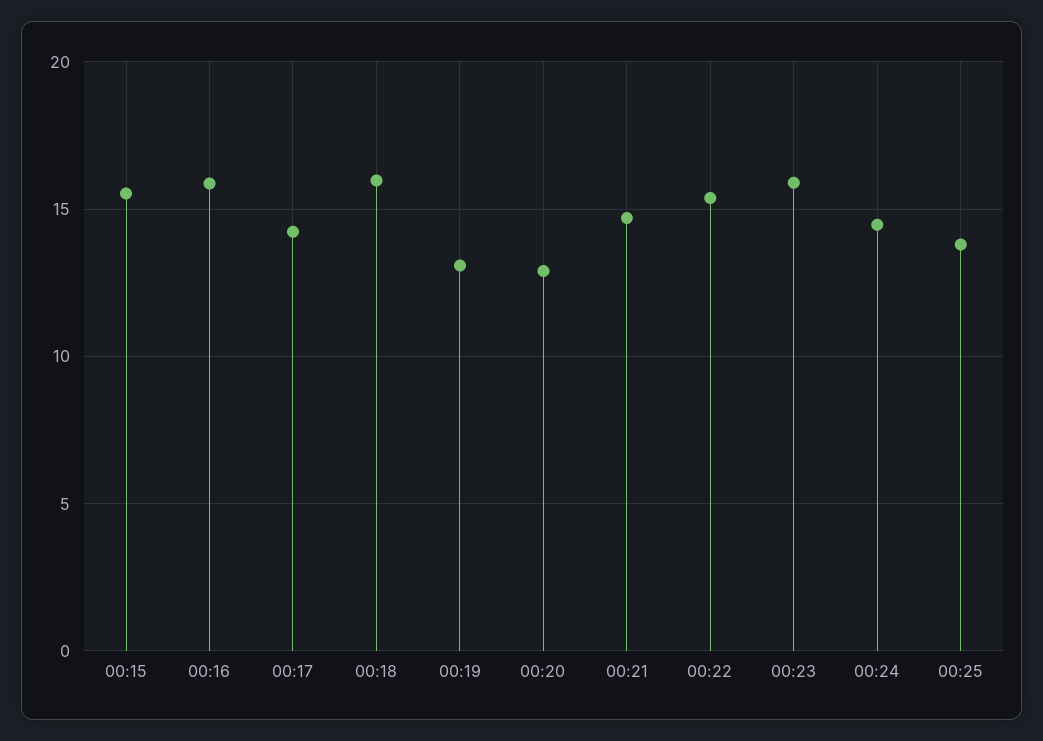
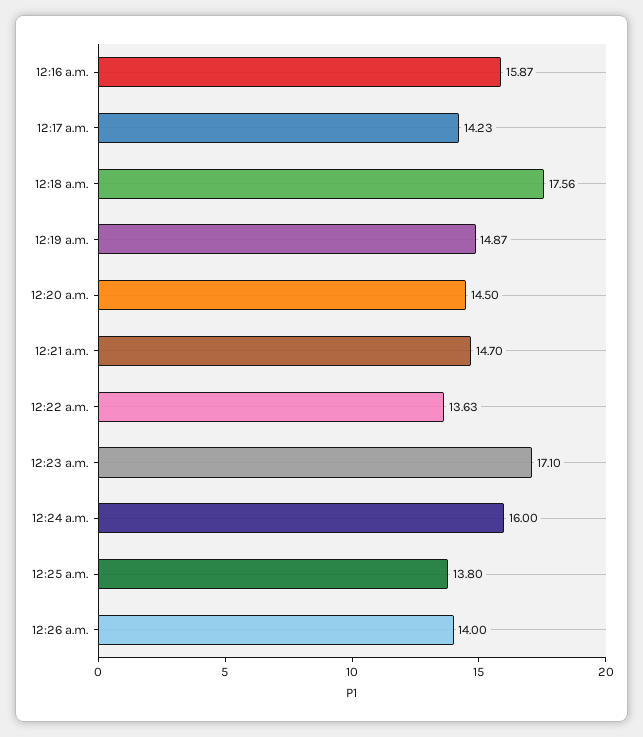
00:15: 15.5 -> none
00:18: 16 -> 17.56
00:19: 13 -> 14.87
00:20: 13 -> 14.5
00:22: 15.5 -> 13.63
00:23: 16 -> 17.1
00:24: 14.5 -> 16
12:26 a.m.: none -> 14

